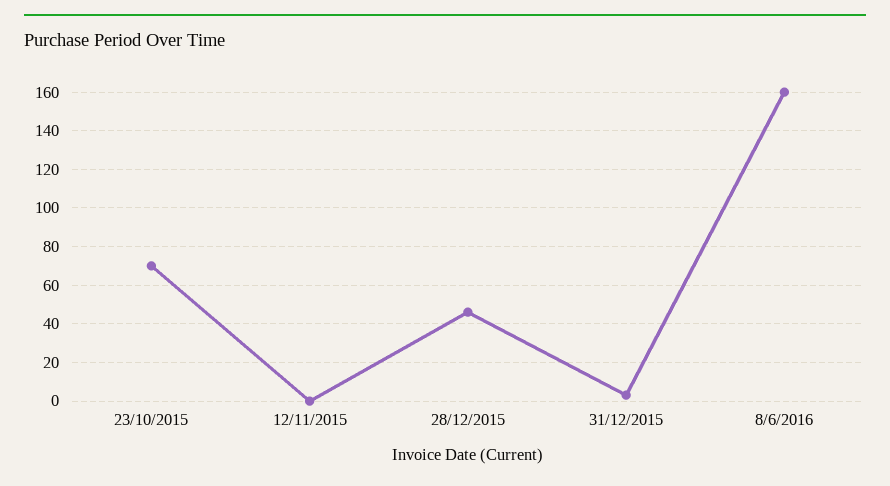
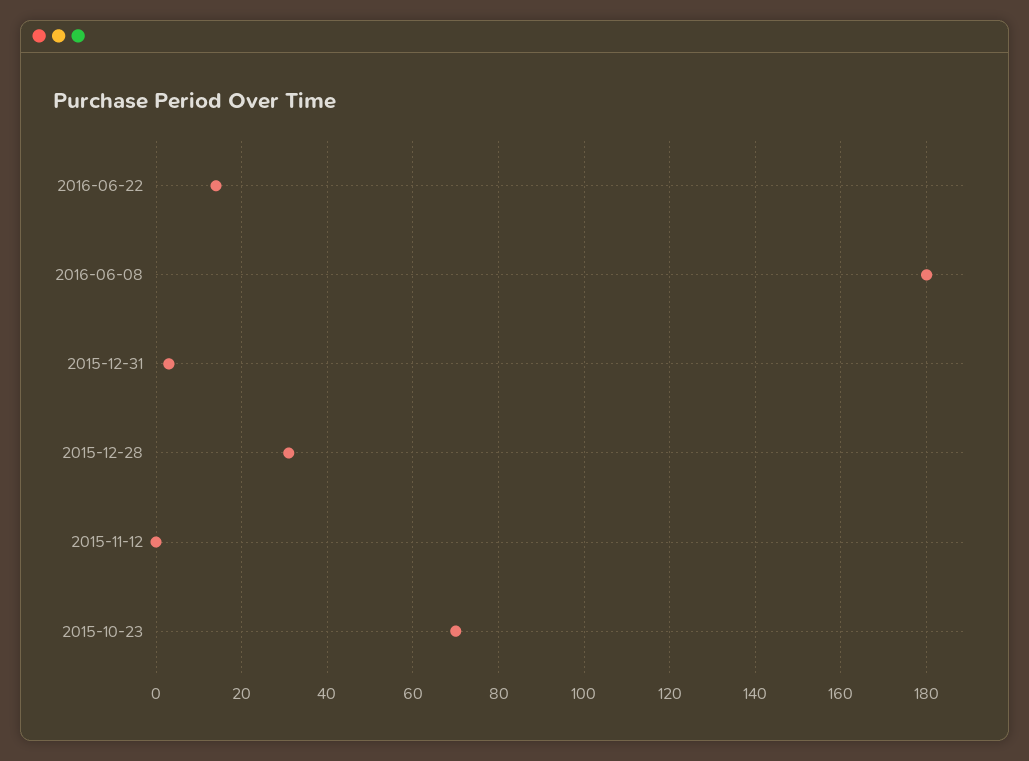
28/12/2015: 45 -> 30
8/6/2016: 160 -> 180
2016-06-22: none -> 15

